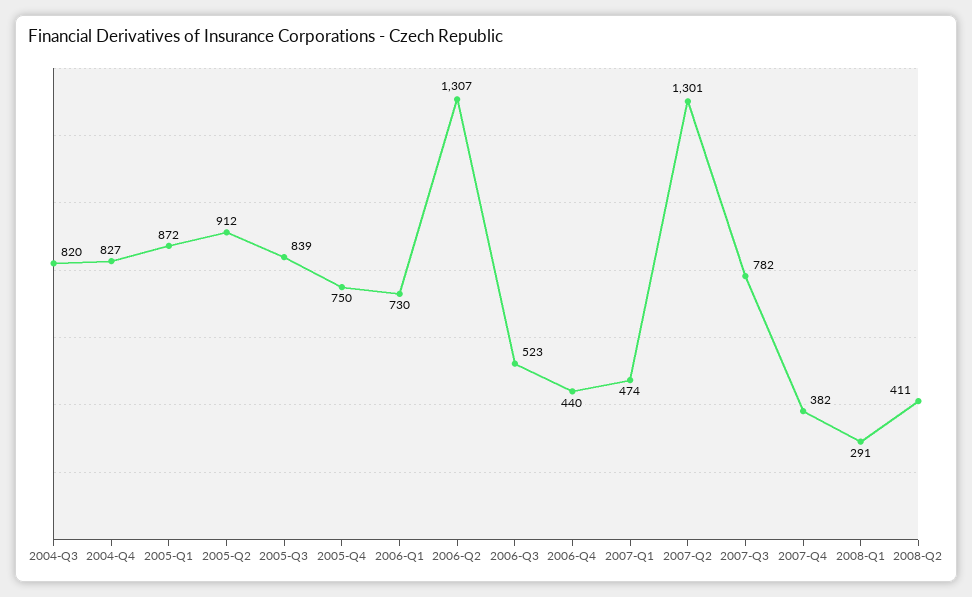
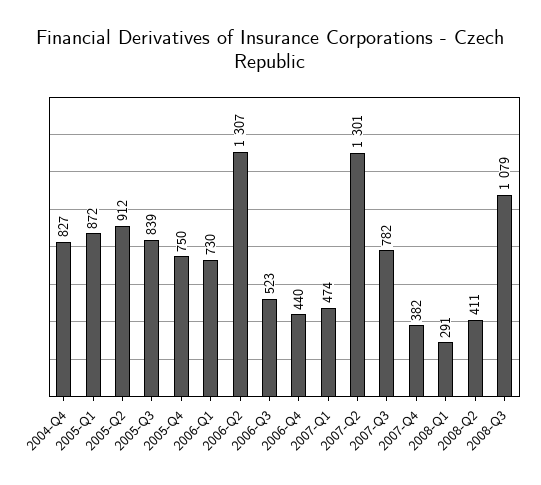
2004-Q3: 820 -> none
2008-Q3: none -> 1079

